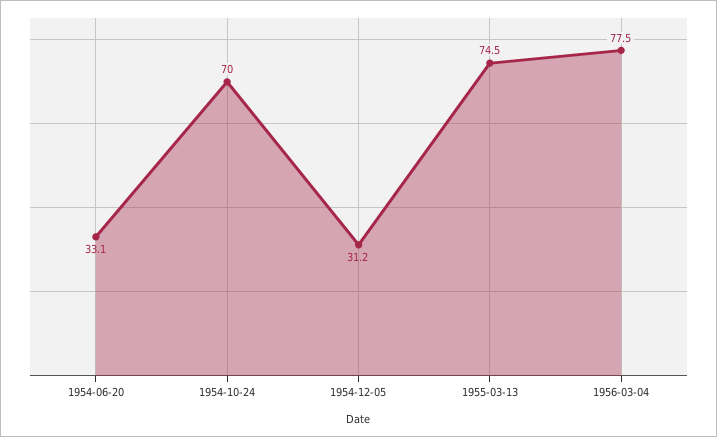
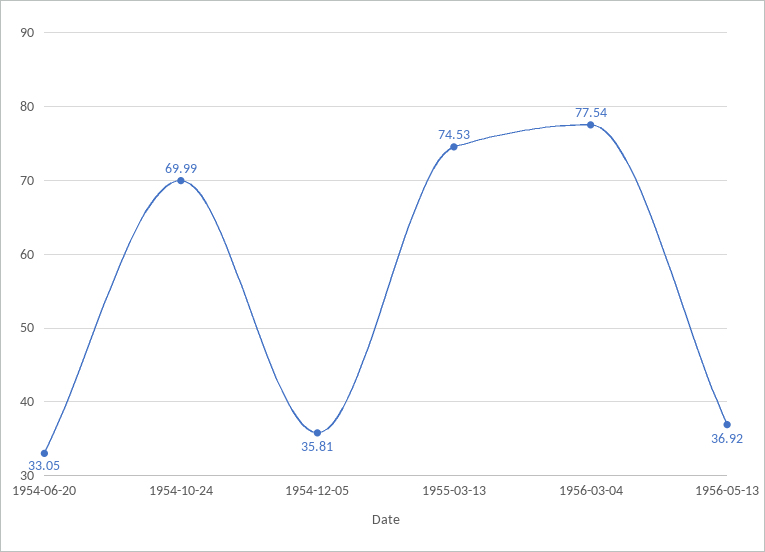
1954-12-05: 31.2 -> 35.81
1956-05-13: none -> 36.92

